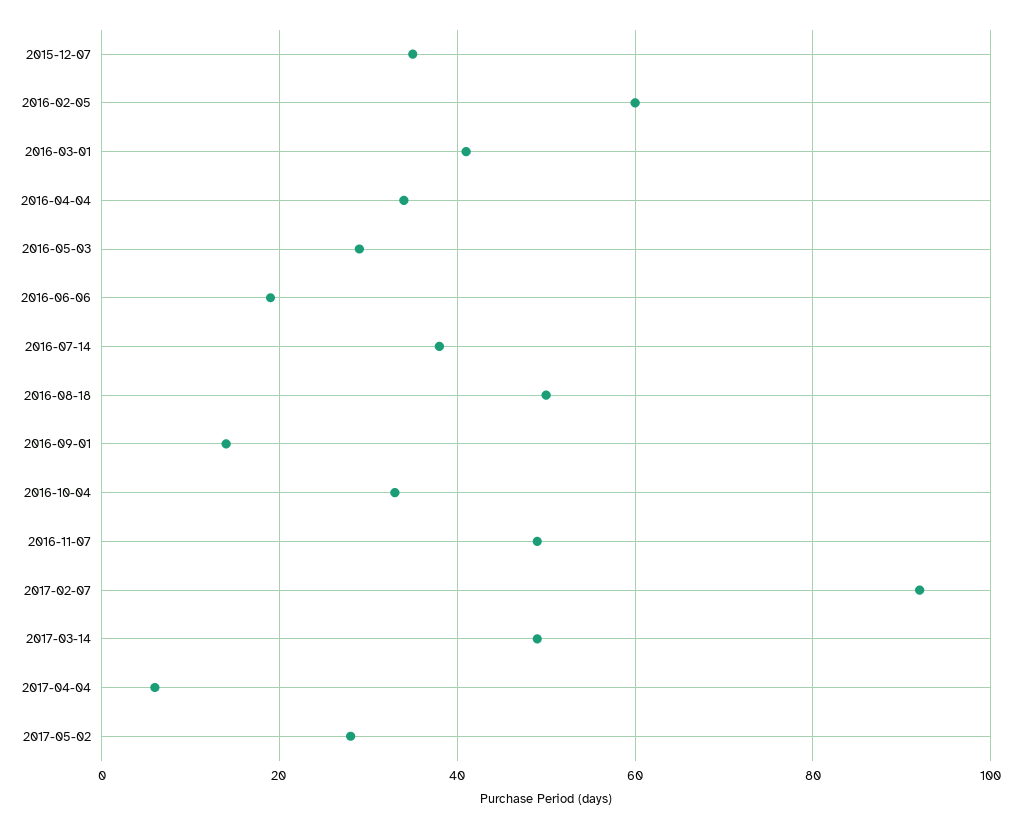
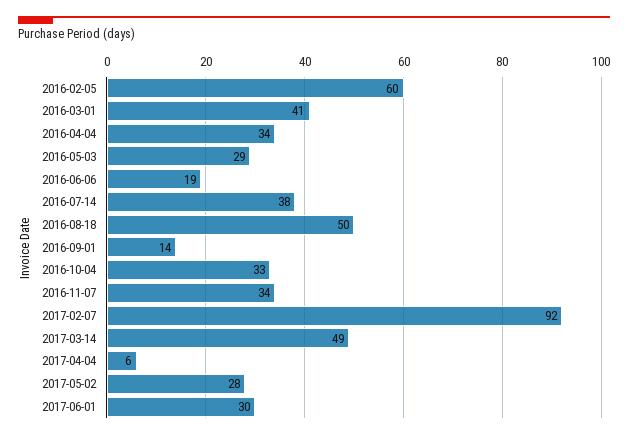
2015-12-07: 35 -> none
2016-11-07: 50 -> 34
2017-06-01: none -> 30

